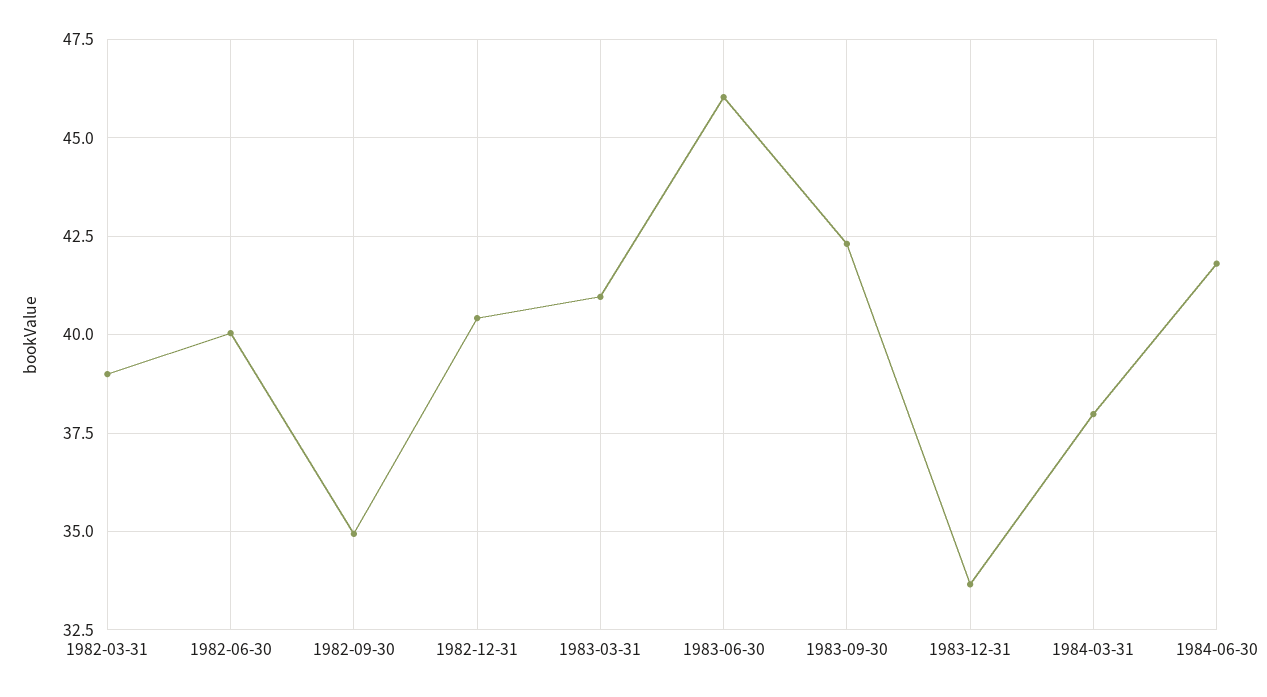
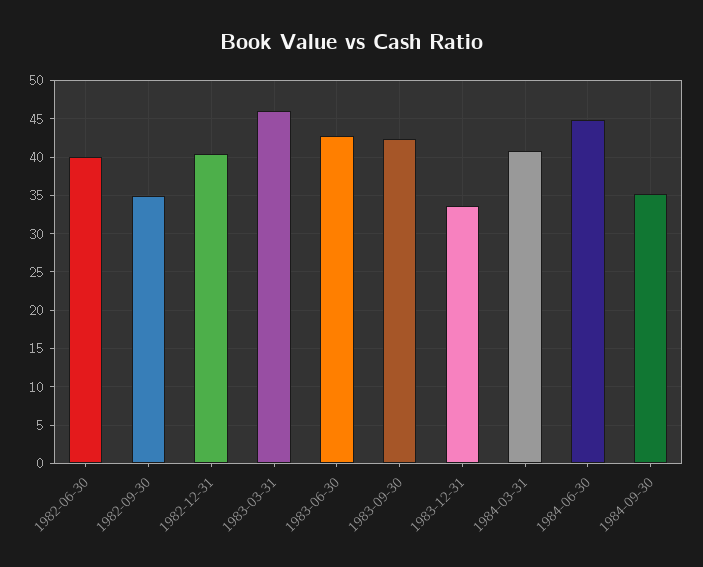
1982-03-31: 39 -> none
1983-03-31: 41 -> 46
1983-06-30: 46 -> 43
1984-03-31: 38 -> 41
1984-06-30: 41.75 -> 45
1984-09-30: none -> 35

